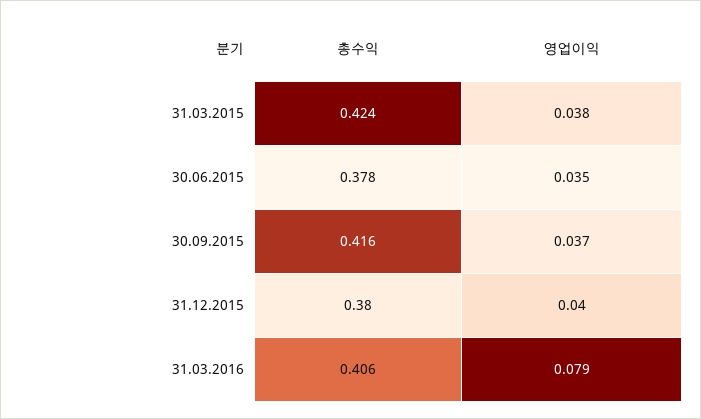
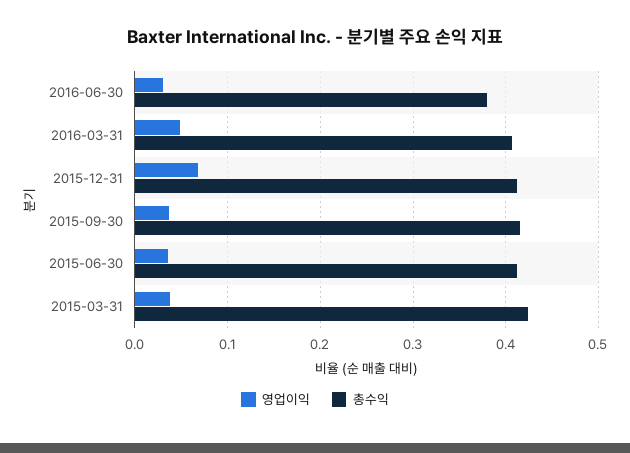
총수익, 30.06.2015: 0.378 -> 0.41
총수익, 31.12.2015: 0.38 -> 0.41
영업이익, 31.12.2015: 0.04 -> 0.07
영업이익, 31.03.2016: 0.079 -> 0.05
영업이익, 2016-06-30: none -> 0.03
총수익, 2016-06-30: none -> 0.38

